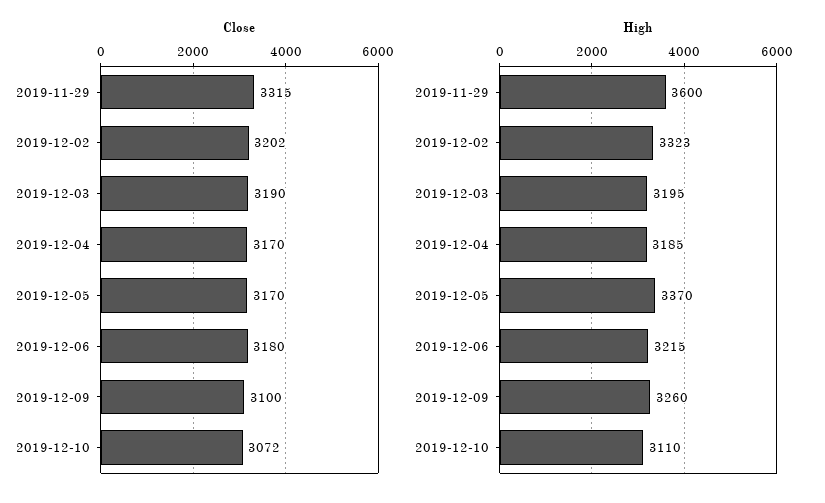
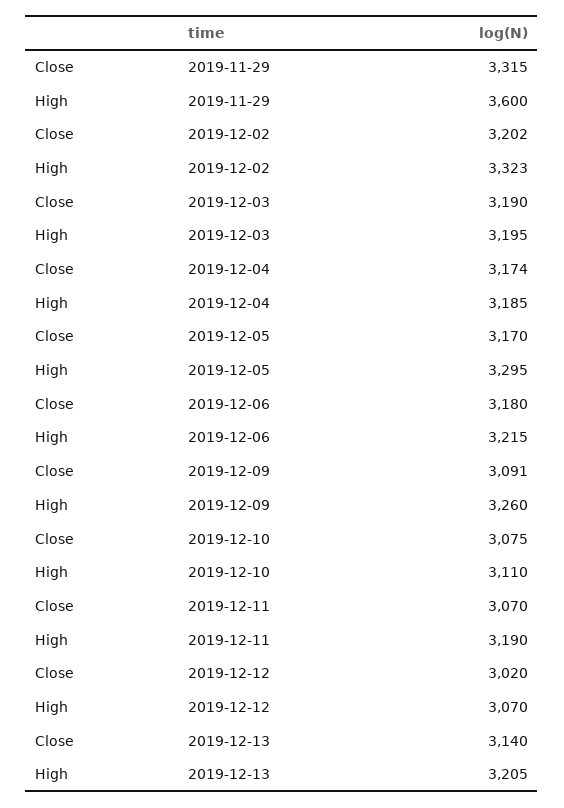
Close, 2019-12-04: 3170 -> 3174
Close, 2019-12-09: 3100 -> 3091
Close, 2019-12-10: 3072 -> 3075
High, 2019-12-05: 3370 -> 3295
Close, 2019-12-11: none -> 3070
High, 2019-12-11: none -> 3190
Close, 2019-12-12: none -> 3020
High, 2019-12-12: none -> 3070
Close, 2019-12-13: none -> 3140
High, 2019-12-13: none -> 3205

